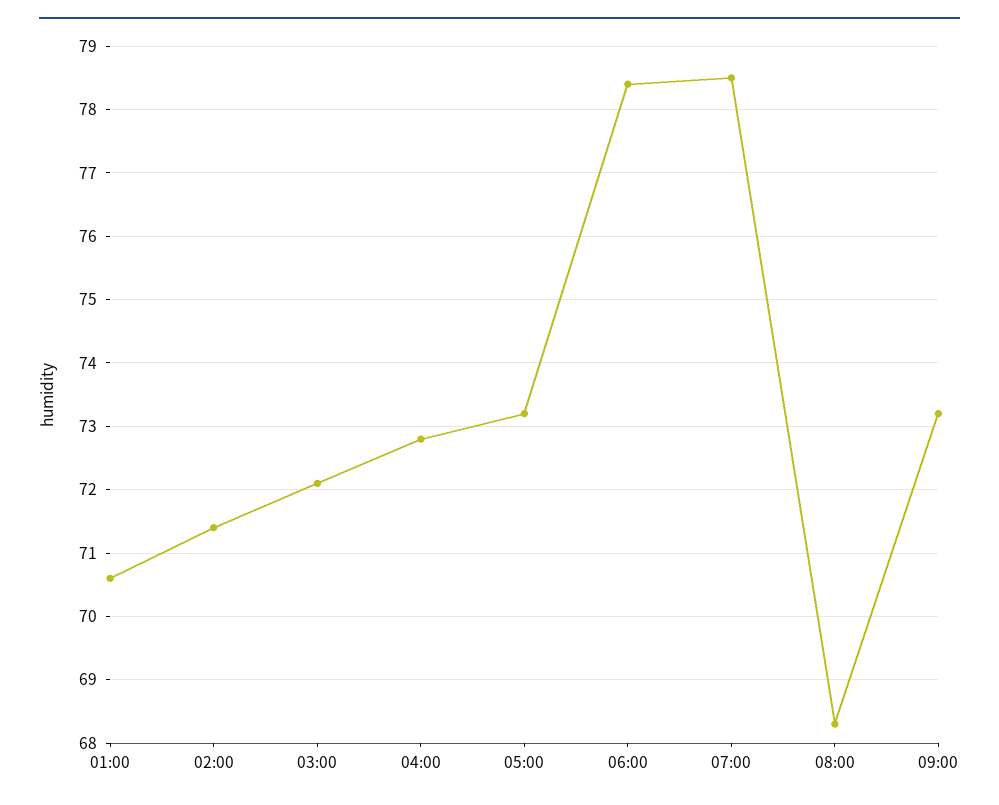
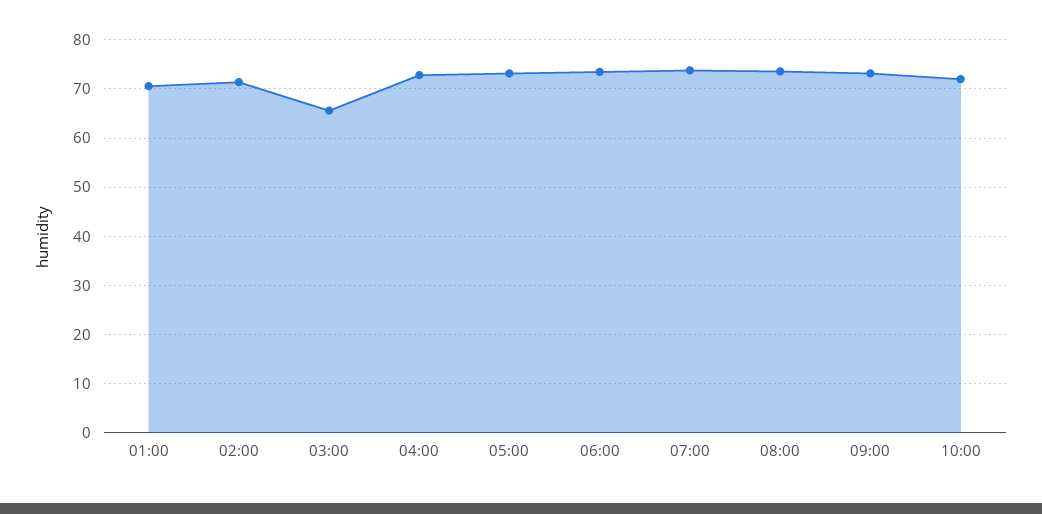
03:00: 72.1 -> 66
06:00: 78.4 -> 74
07:00: 78.5 -> 74
08:00: 68.3 -> 74
10:00: none -> 72

